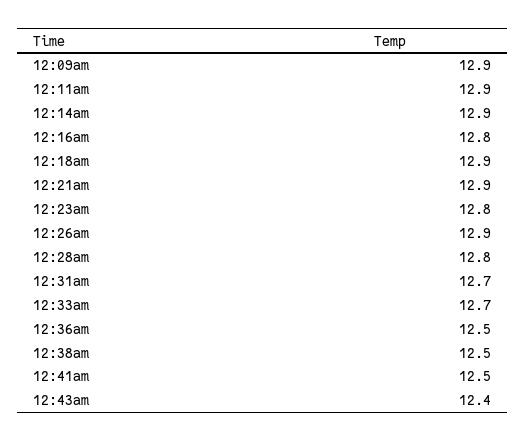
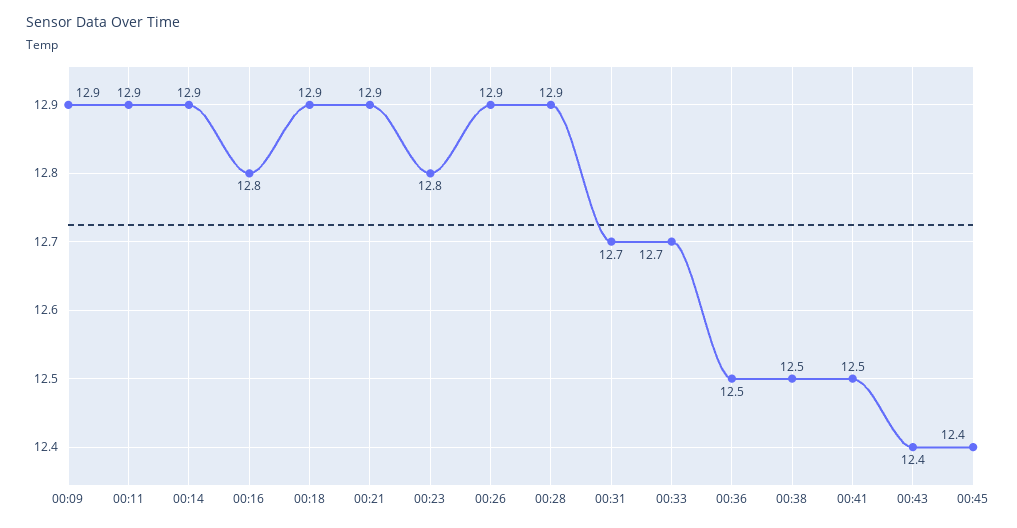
12:28am: 12.8 -> 12.9
00:45: none -> 12.4

